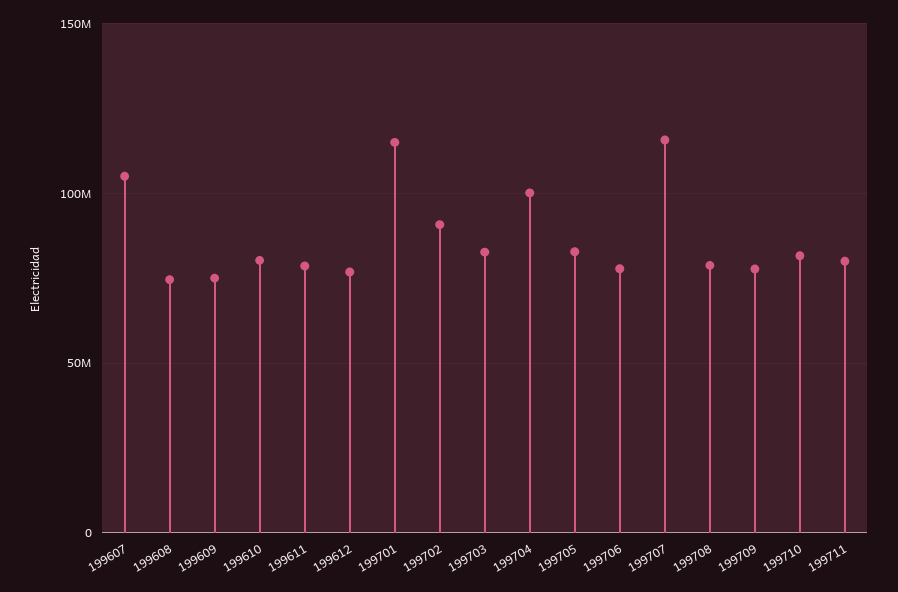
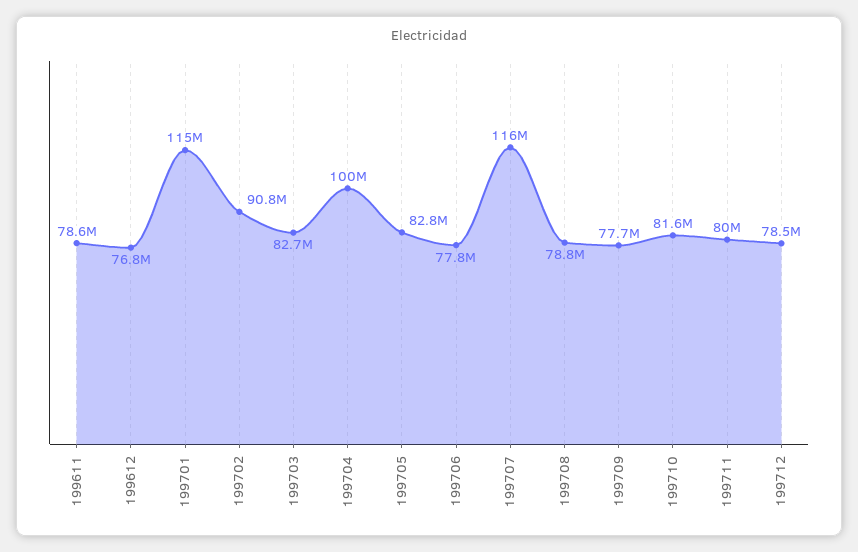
199607: 105000000 -> none
199608: 75000000 -> none
199609: 75000000 -> none
199610: 80000000 -> none
199712: none -> 78500000

